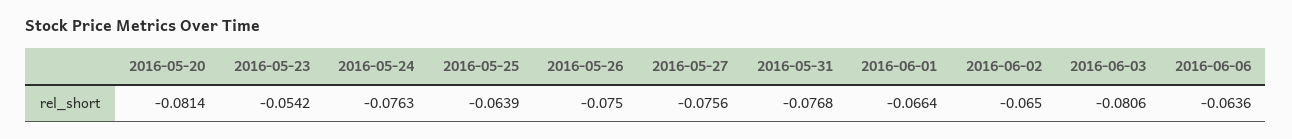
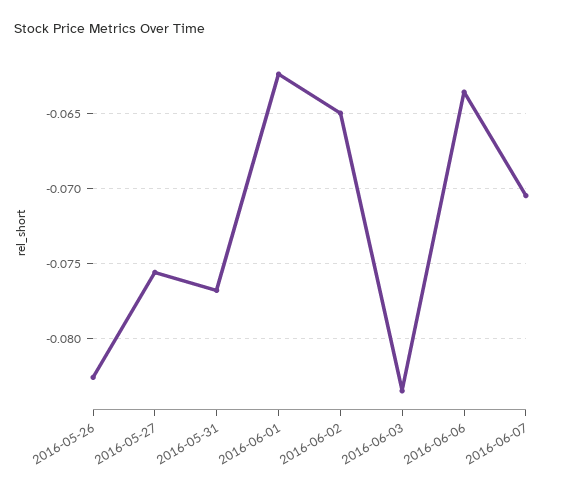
2016-05-20: -0.0814 -> none
2016-05-23: -0.0542 -> none
2016-05-24: -0.0763 -> none
2016-05-25: -0.0639 -> none
2016-05-26: -0.075 -> -0.0825
2016-06-01: -0.0664 -> -0.0625
2016-06-03: -0.0806 -> -0.0835
2016-06-07: none -> -0.0705

